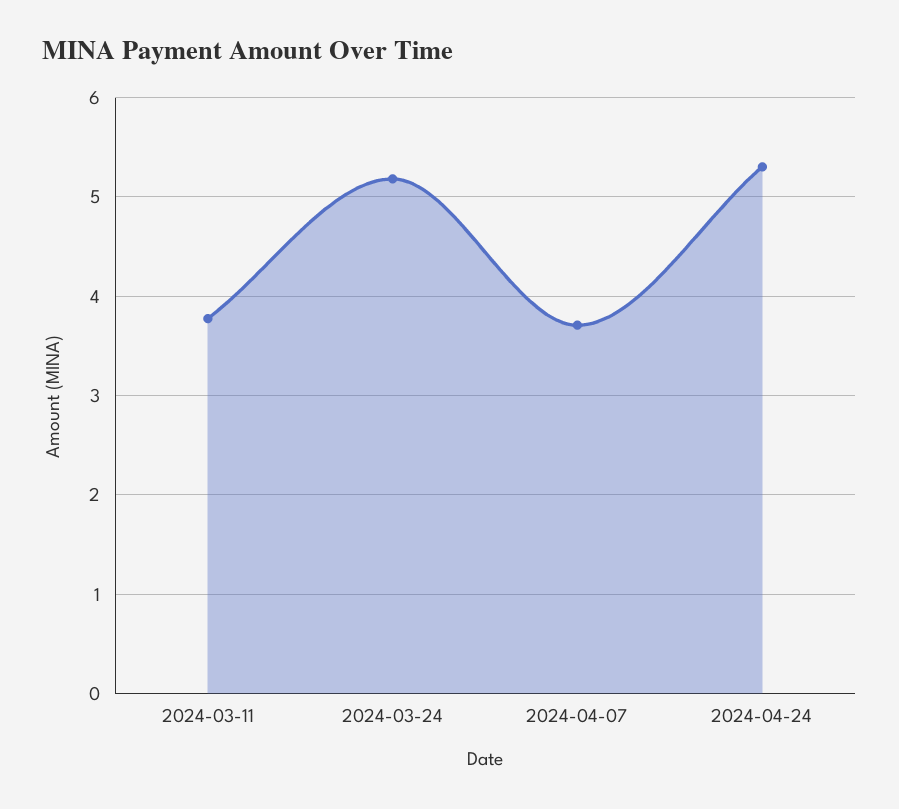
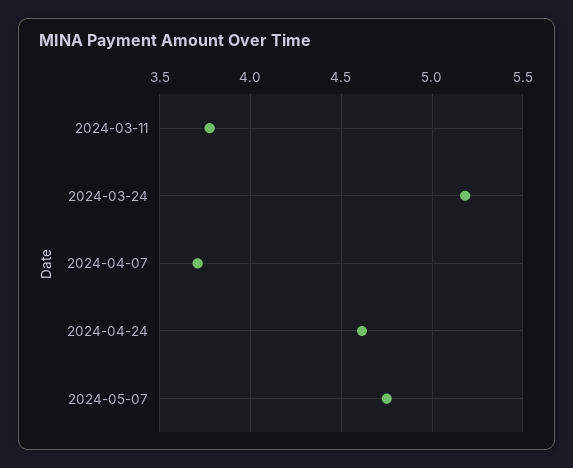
2024-04-24: 5.3 -> 4.6
2024-05-07: none -> 4.75

